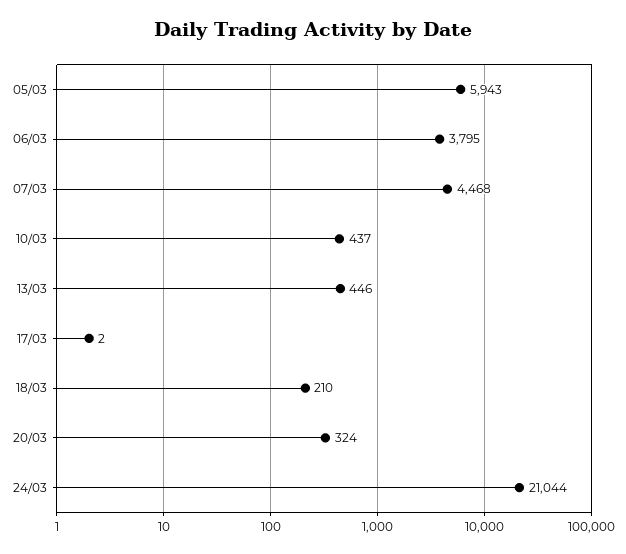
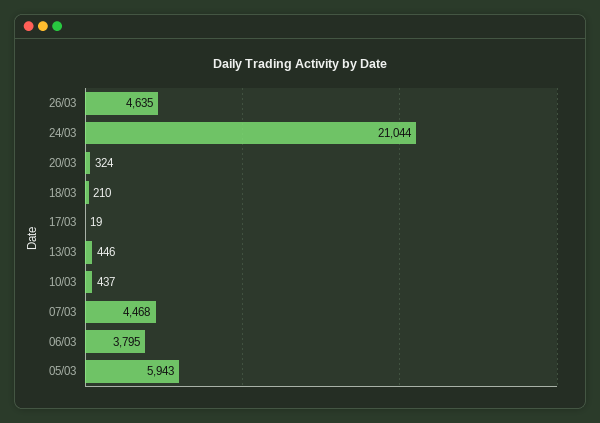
17/03: 2 -> 19
26/03: none -> 4635

